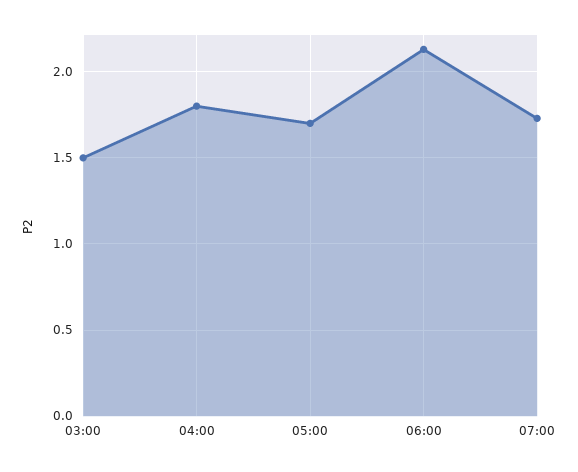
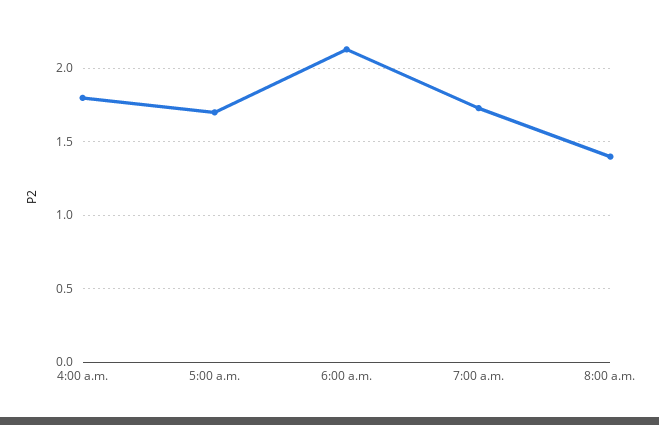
03:00: 1.5 -> none
8:00 a.m.: none -> 1.4

